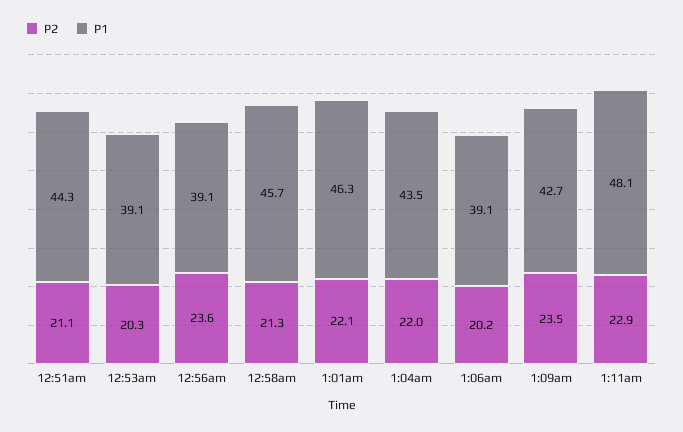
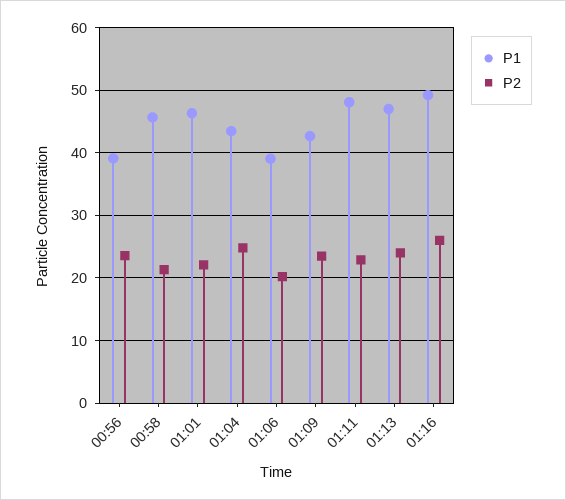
P2, 12:51am: 21.1 -> none
P1, 12:51am: 44.3 -> none
P2, 12:53am: 20.3 -> none
P1, 12:53am: 39.1 -> none
P2, 1:04am: 22 -> 25
P1, 01:13: none -> 47
P2, 01:13: none -> 24
P1, 01:16: none -> 49
P2, 01:16: none -> 26

